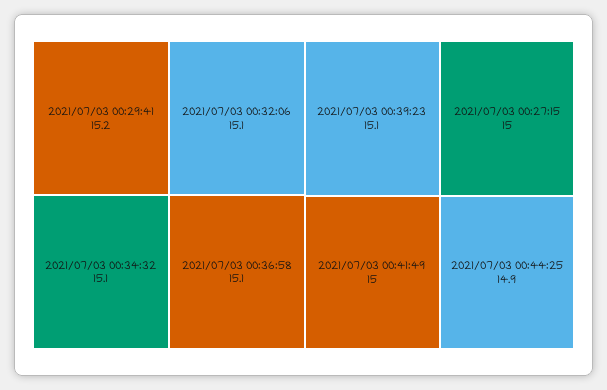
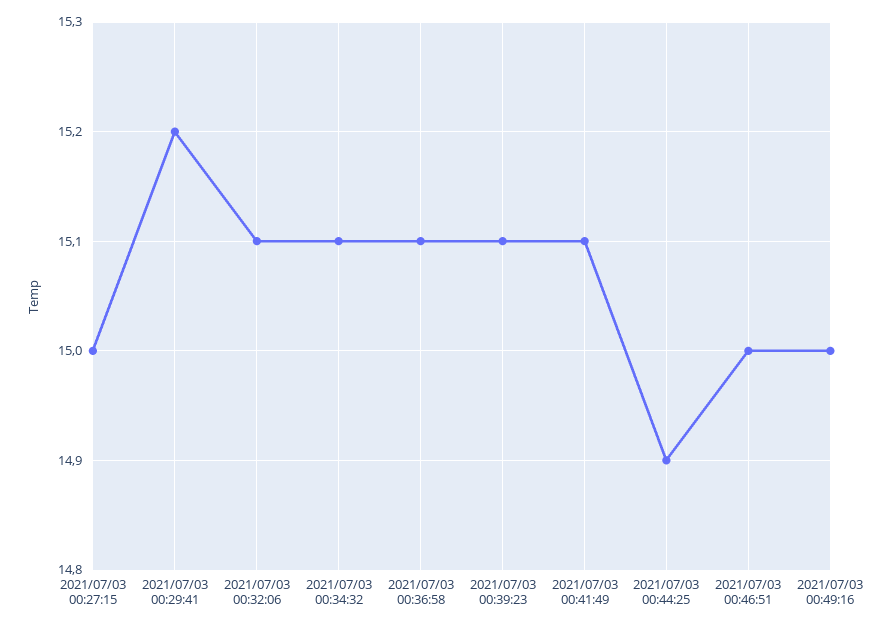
2021/07/03 00:41:49: 15 -> 15.1
2021/07/03 00:46:51: none -> 15
2021/07/03 00:49:16: none -> 15

